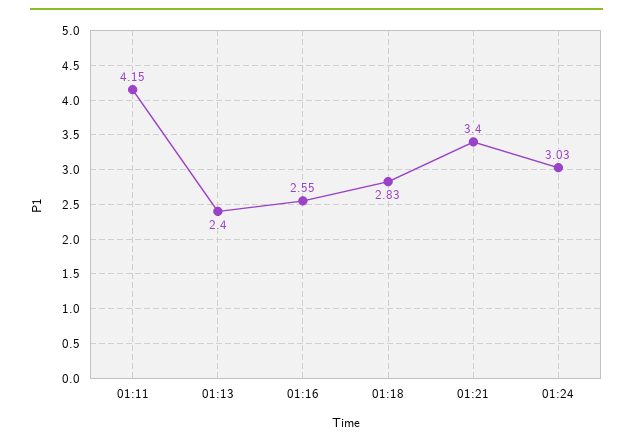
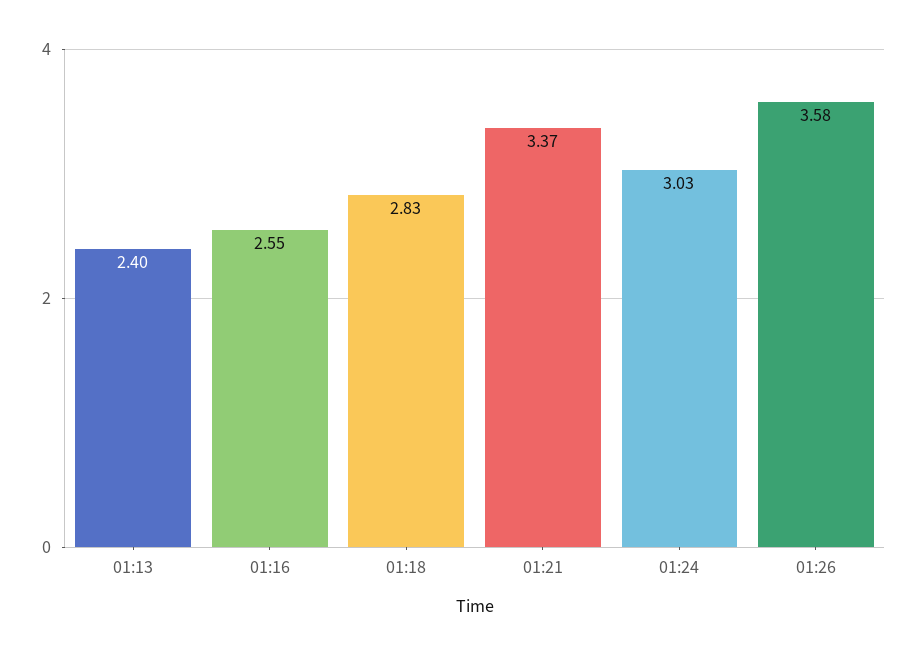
01:11: 4.15 -> none
01:21: 3.4 -> 3.37
01:26: none -> 3.58

